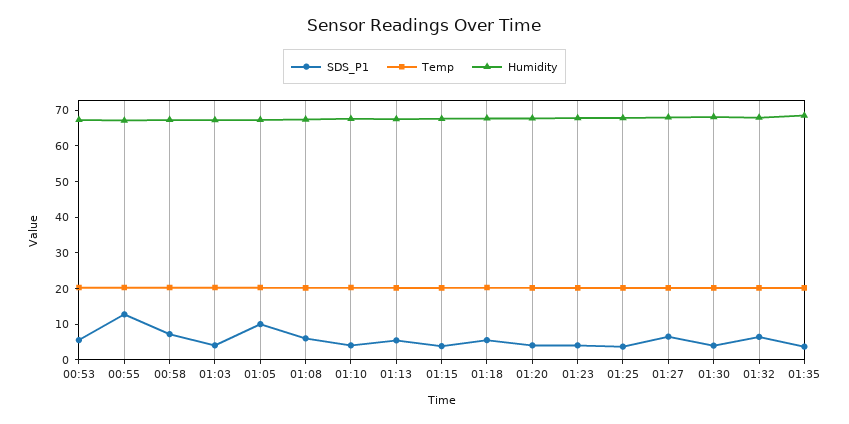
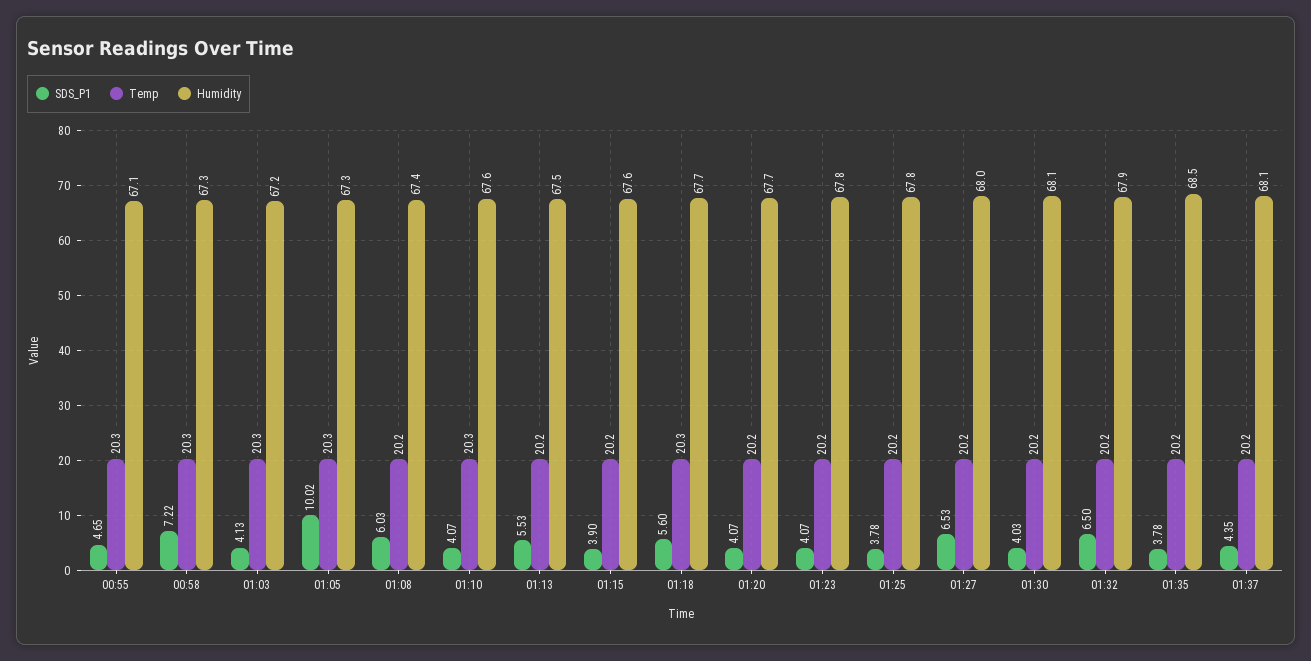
SDS_P1, 00:53: 5 -> none
Temp, 00:53: 20 -> none
Humidity, 00:53: 67.5 -> none
SDS_P1, 00:55: 12.5 -> 4.65
SDS_P1, 01:37: none -> 4.35
Temp, 01:37: none -> 20.2
Humidity, 01:37: none -> 68.1

